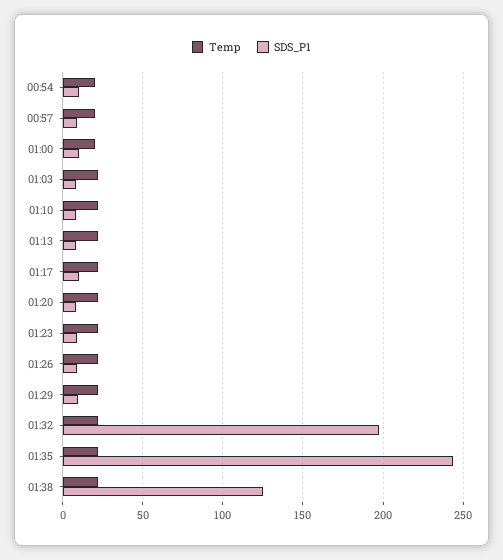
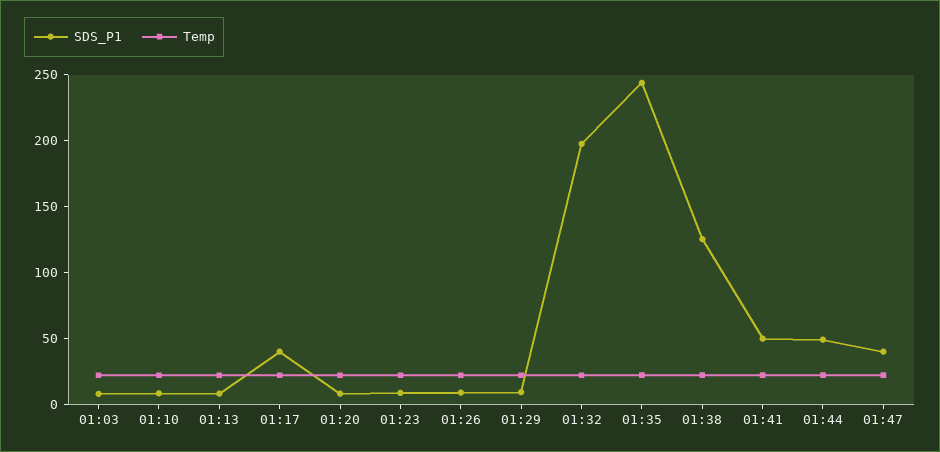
Temp, 00:54: 20 -> none
SDS_P1, 00:54: 10 -> none
Temp, 00:57: 20 -> none
SDS_P1, 00:57: 10 -> none
Temp, 01:00: 20 -> none
SDS_P1, 01:00: 10 -> none
SDS_P1, 01:17: 10 -> 40
SDS_P1, 01:41: none -> 50
Temp, 01:41: none -> 20
SDS_P1, 01:44: none -> 50
Temp, 01:44: none -> 20
SDS_P1, 01:47: none -> 40
Temp, 01:47: none -> 20

